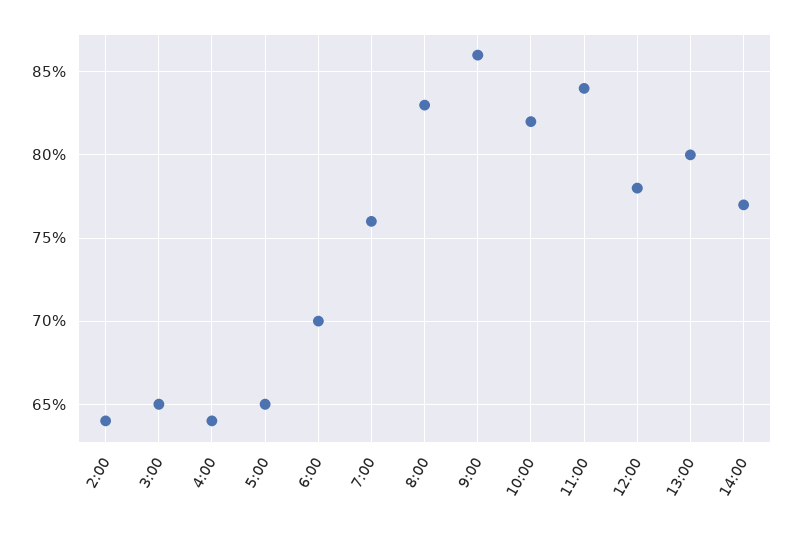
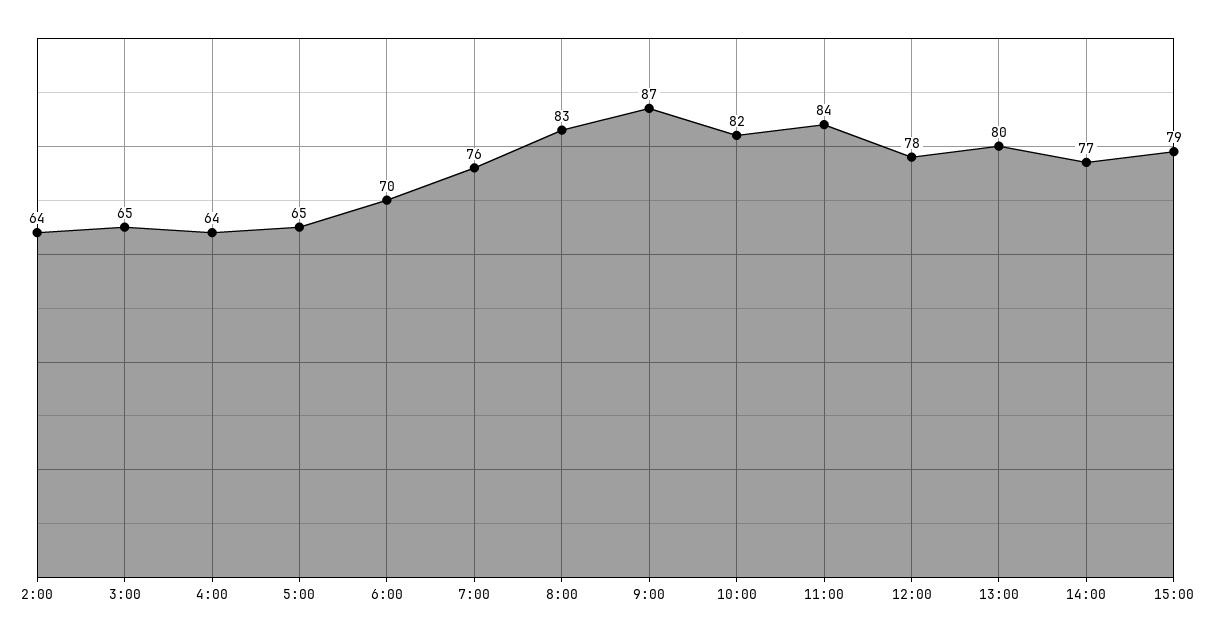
9:00: 86 -> 87
15:00: none -> 79

